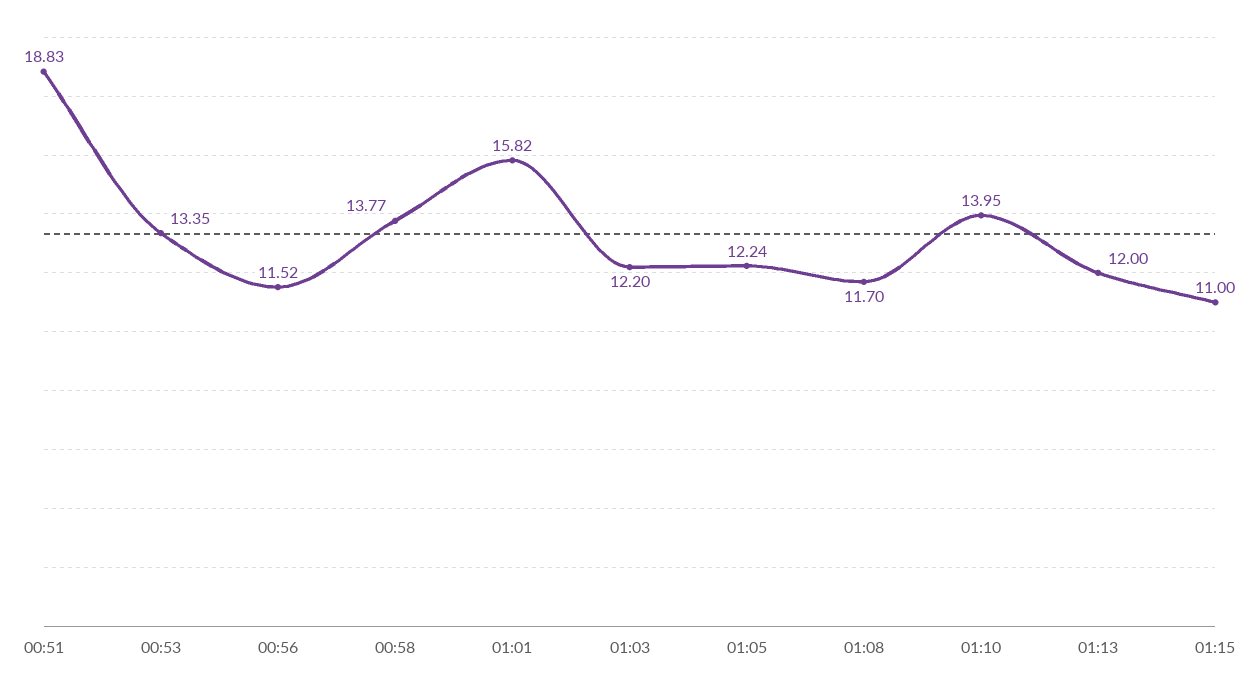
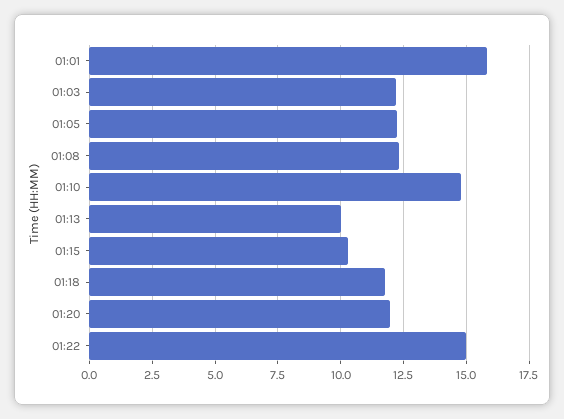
00:51: 18.83 -> none
00:53: 13.35 -> none
00:56: 11.52 -> none
00:58: 13.77 -> none
01:08: 11.7 -> 12.25
01:10: 13.95 -> 14.75
01:13: 12 -> 10
01:15: 11 -> 10.25
01:18: none -> 11.75
01:20: none -> 12
01:22: none -> 15

